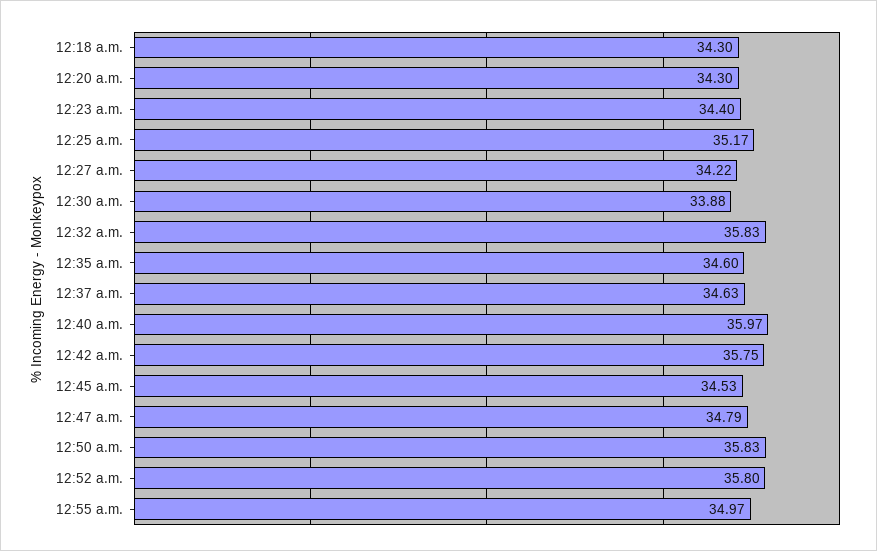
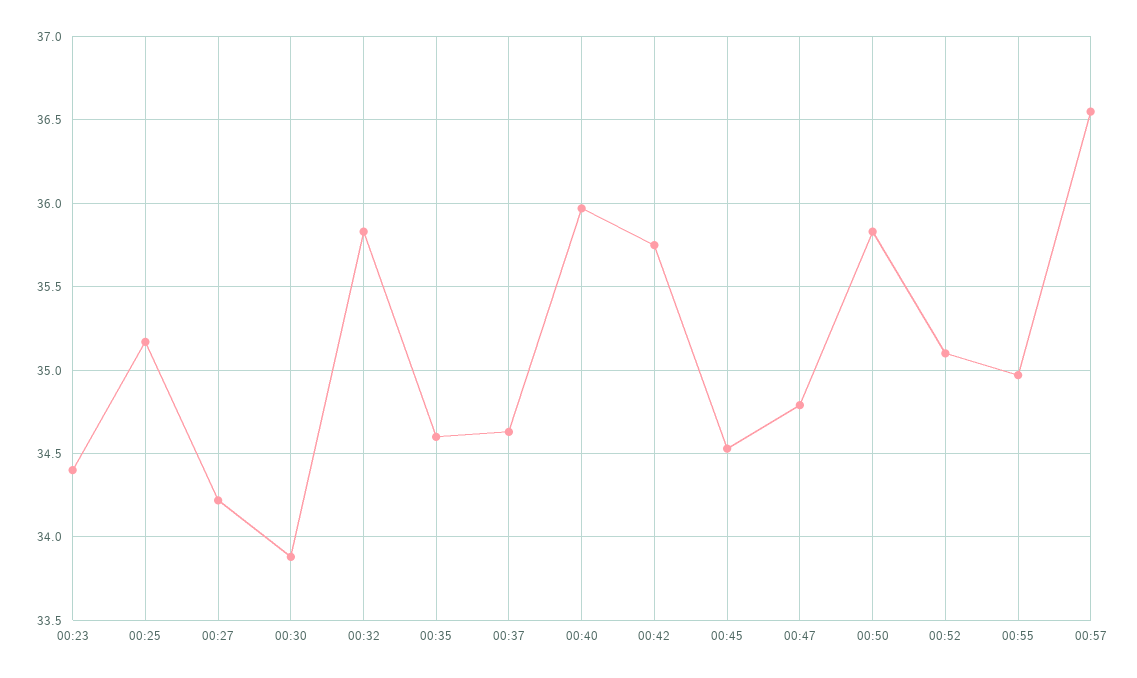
12:18 a.m.: 34.3 -> none
12:20 a.m.: 34.3 -> none
12:52 a.m.: 35.8 -> 35.1
00:57: none -> 36.55

